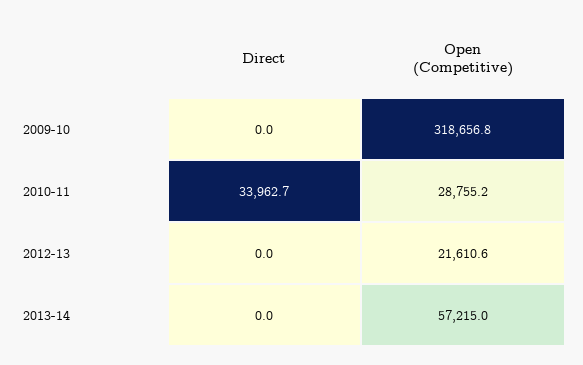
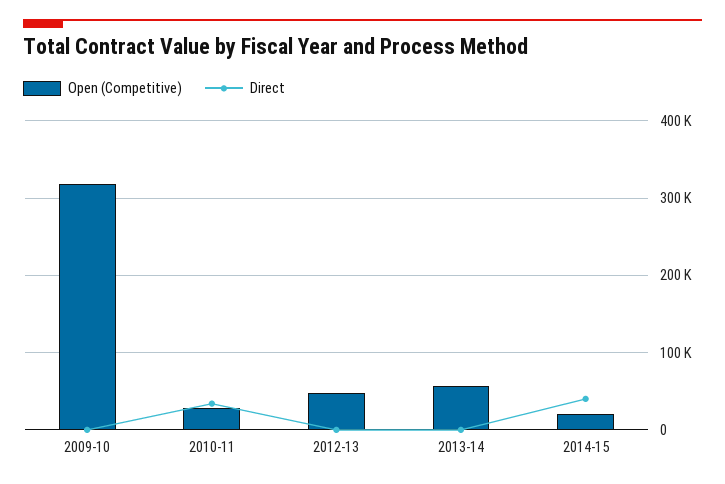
Open (Competitive), 2012-13: 21610.6 -> 50000
Open (Competitive), 2014-15: none -> 20000
Direct, 2014-15: none -> 40000

